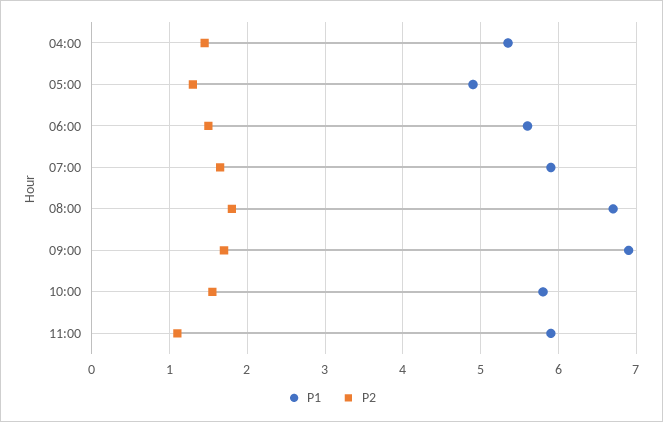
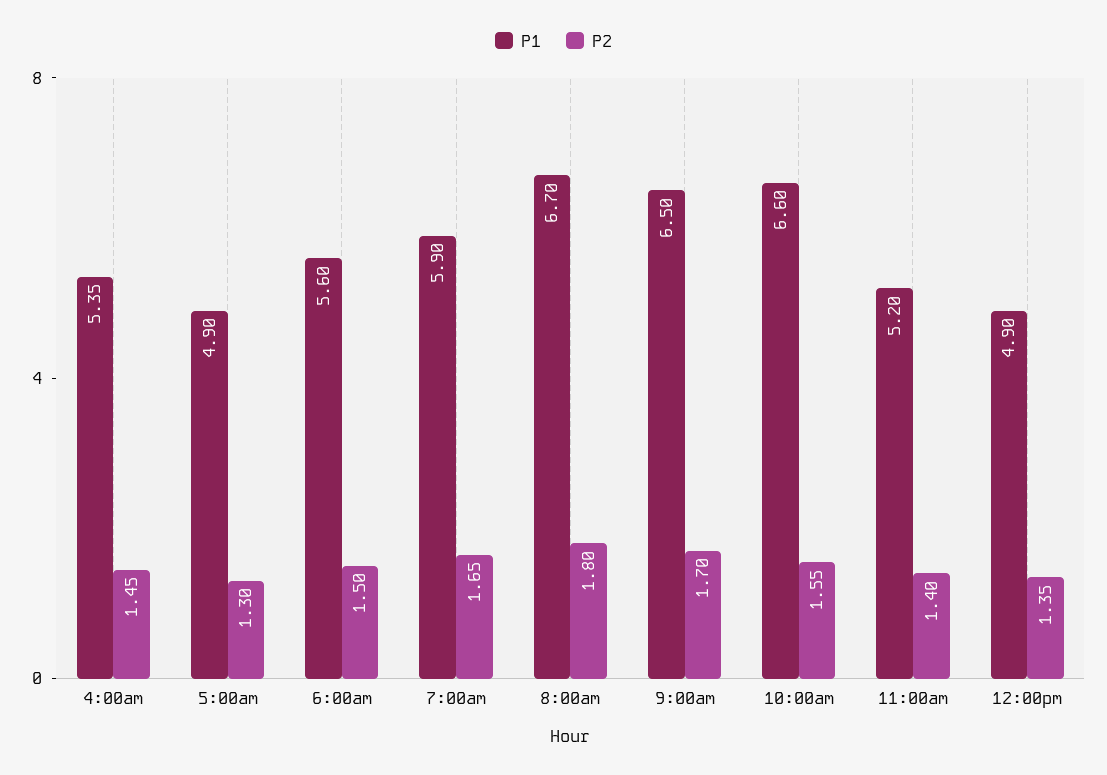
P1, 09:00: 6.9 -> 6.5
P1, 10:00: 5.8 -> 6.6
P1, 11:00: 5.9 -> 5.2
P2, 11:00: 1.1 -> 1.4
P1, 12:00pm: none -> 4.9
P2, 12:00pm: none -> 1.35

